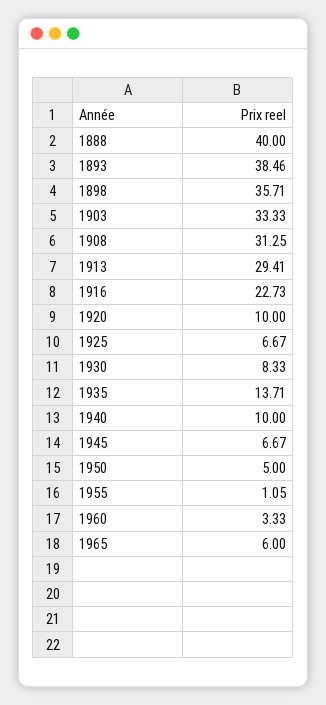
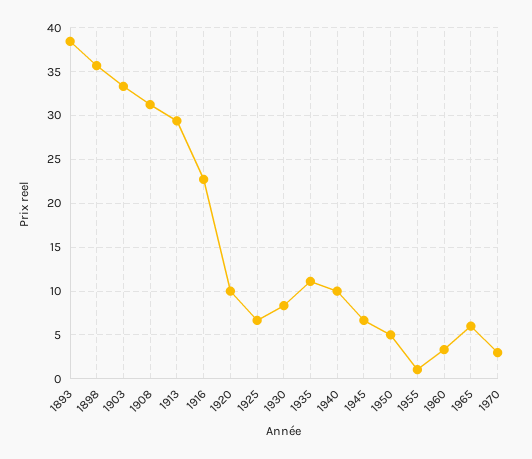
1888: 40 -> none
1935: 13.71 -> 11
1970: none -> 3

